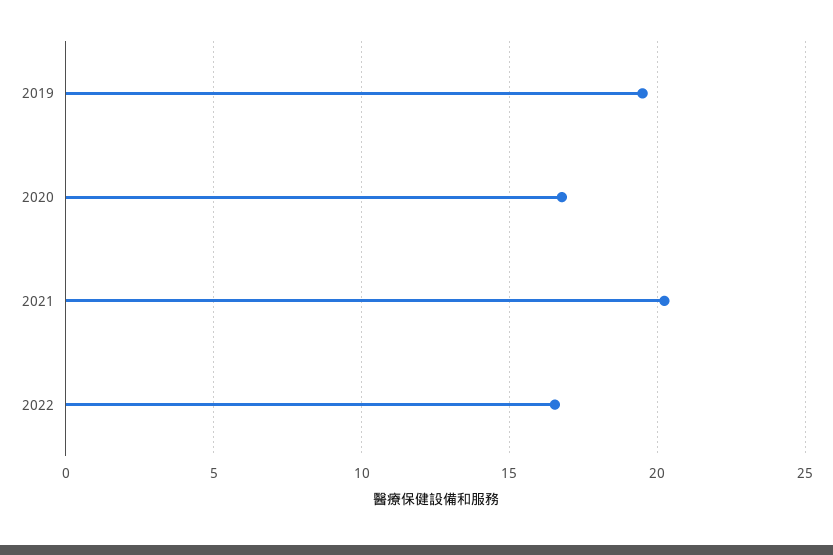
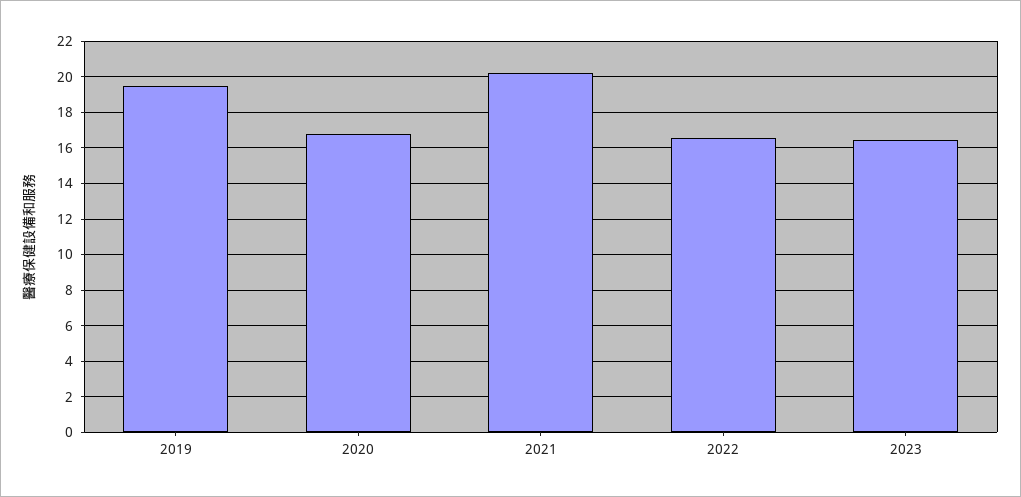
2023: none -> 16.5

